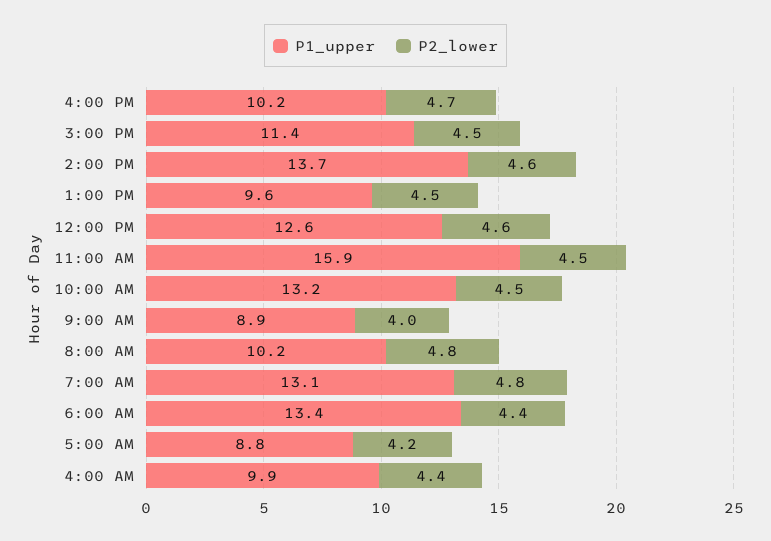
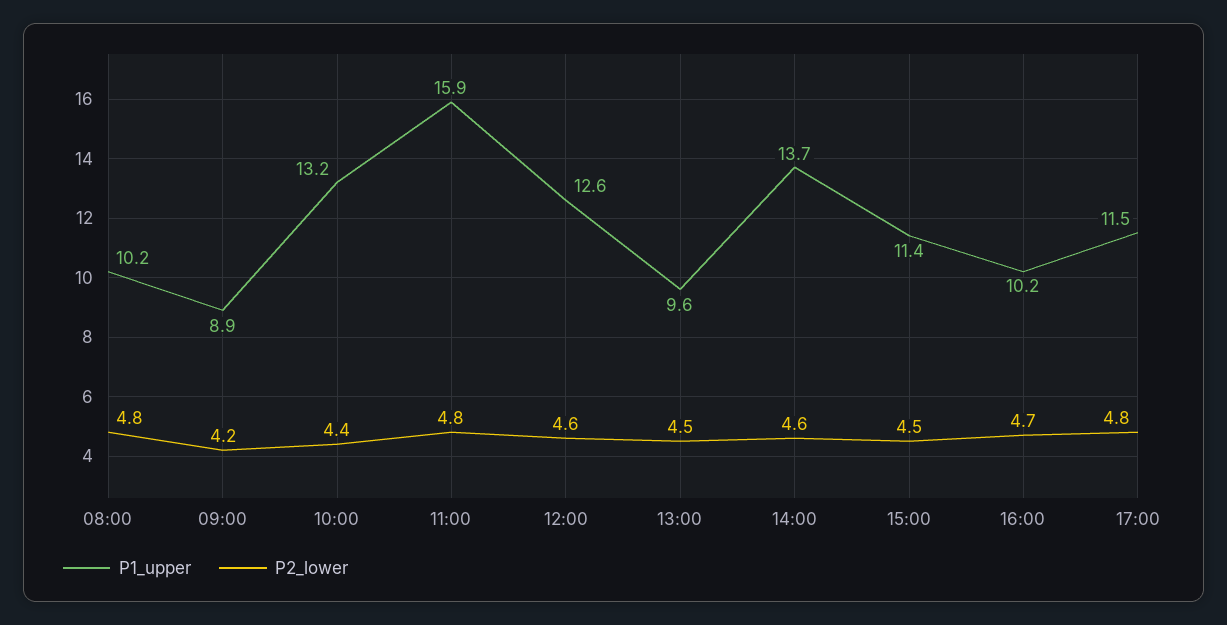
P2_lower, 11:00 AM: 4.5 -> 4.8
P2_lower, 10:00 AM: 4.5 -> 4.4
P2_lower, 9:00 AM: 4 -> 4.2
P1_upper, 7:00 AM: 13.1 -> none
P2_lower, 7:00 AM: 4.8 -> none
P1_upper, 6:00 AM: 13.4 -> none
P2_lower, 6:00 AM: 4.4 -> none
P1_upper, 5:00 AM: 8.8 -> none
P2_lower, 5:00 AM: 4.2 -> none
P1_upper, 4:00 AM: 9.9 -> none
P2_lower, 4:00 AM: 4.4 -> none
P1_upper, 17:00: none -> 11.5
P2_lower, 17:00: none -> 4.8

